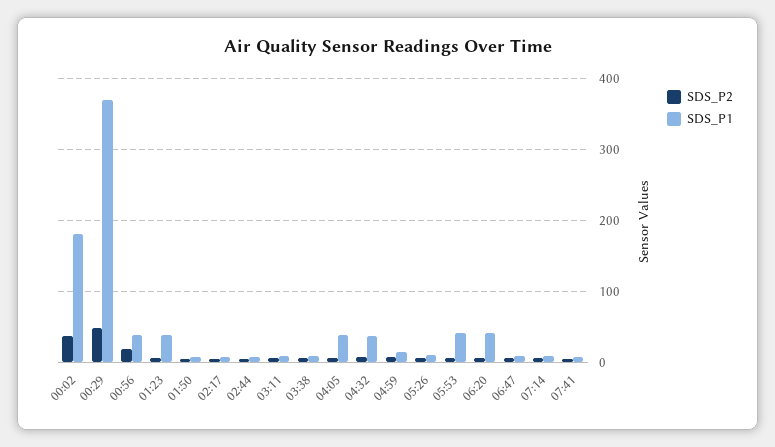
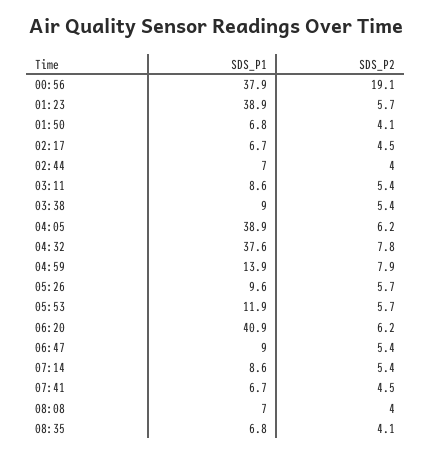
SDS_P2, 00:02: 40 -> none
SDS_P1, 00:02: 180 -> none
SDS_P2, 00:29: 50 -> none
SDS_P1, 00:29: 370 -> none
SDS_P1, 05:53: 40 -> 11.9
SDS_P1, 08:08: none -> 7
SDS_P2, 08:08: none -> 4
SDS_P1, 08:35: none -> 6.8
SDS_P2, 08:35: none -> 4.1

